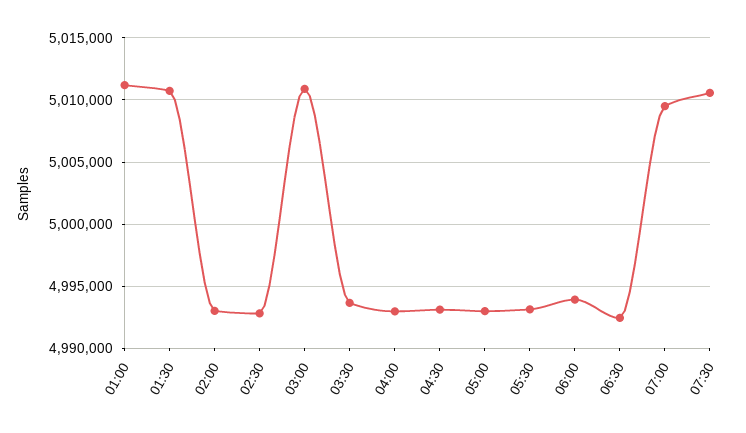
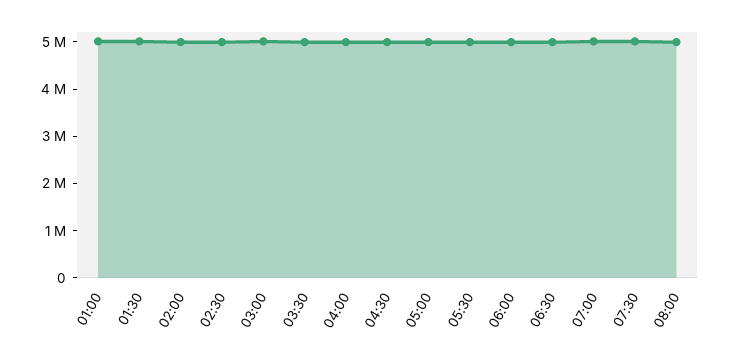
08:00: none -> 5000000

